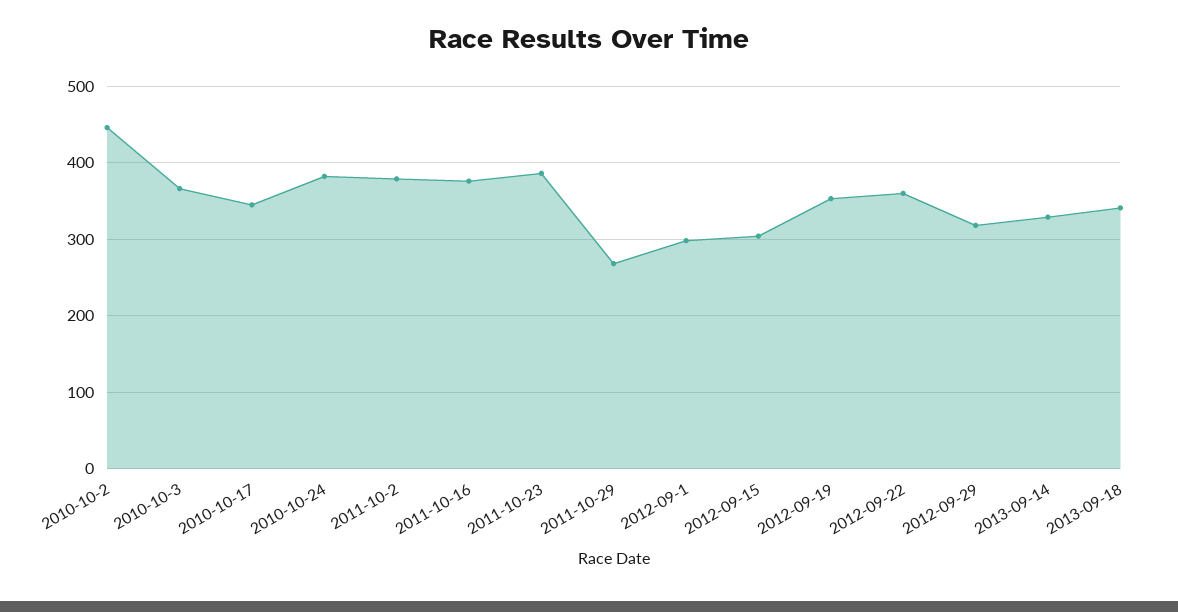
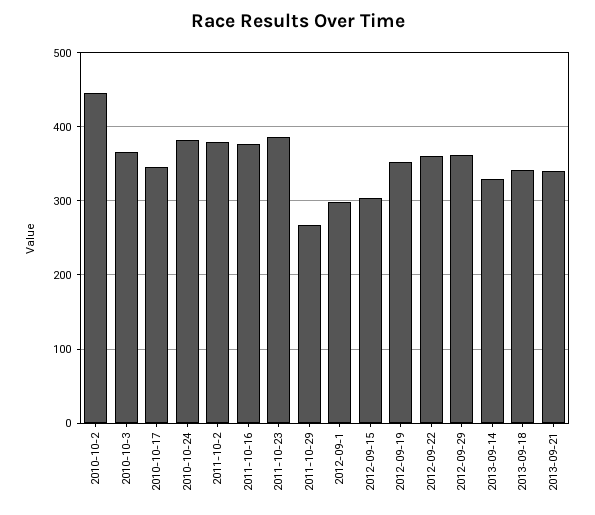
2012-09-29: 320 -> 360
2013-09-21: none -> 340

